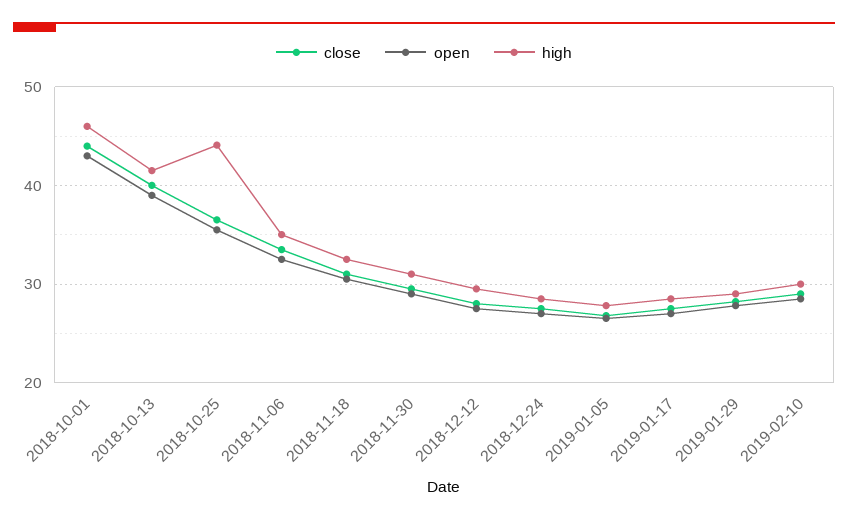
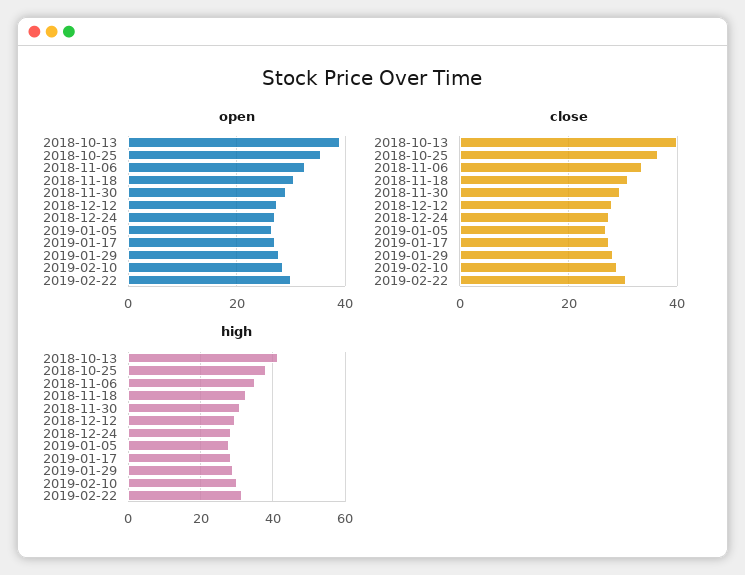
close, 2018-10-01: 44 -> none
open, 2018-10-01: 43 -> none
high, 2018-10-01: 46 -> none
high, 2018-10-25: 44 -> 38
open, 2019-02-22: none -> 30
close, 2019-02-22: none -> 30
high, 2019-02-22: none -> 32

